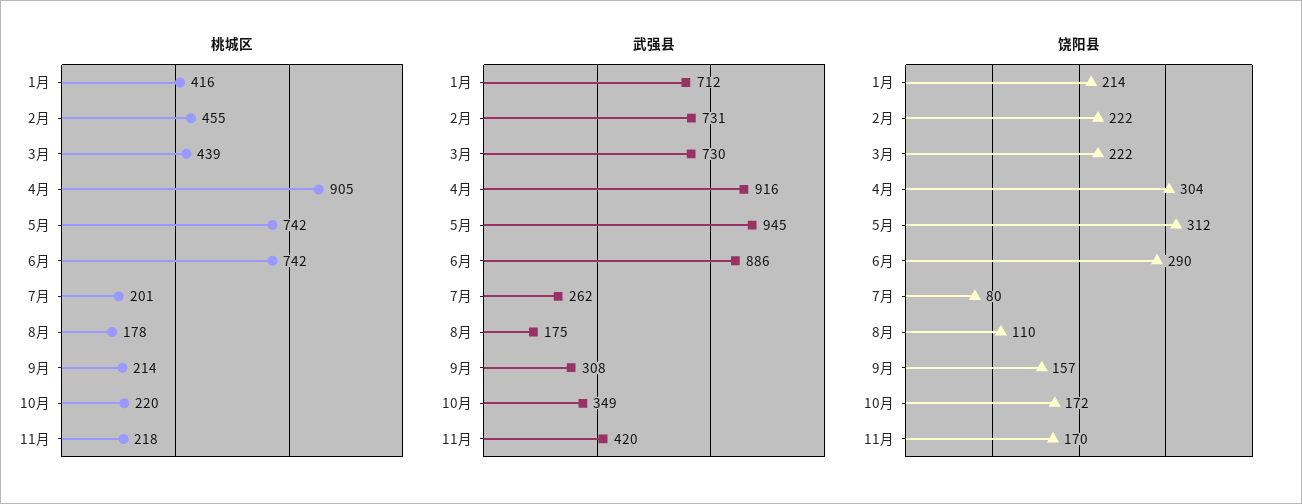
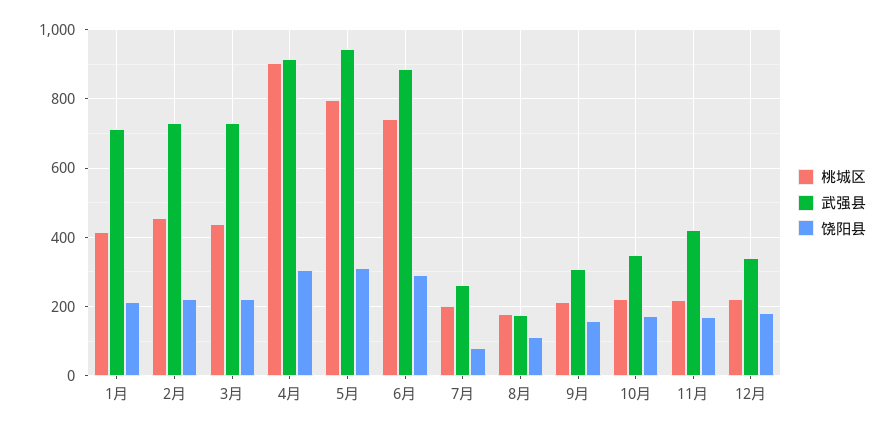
桃城区, 5月: 742 -> 800
桃城区, 12月: none -> 220
武强县, 12月: none -> 340
饶阳县, 12月: none -> 180

